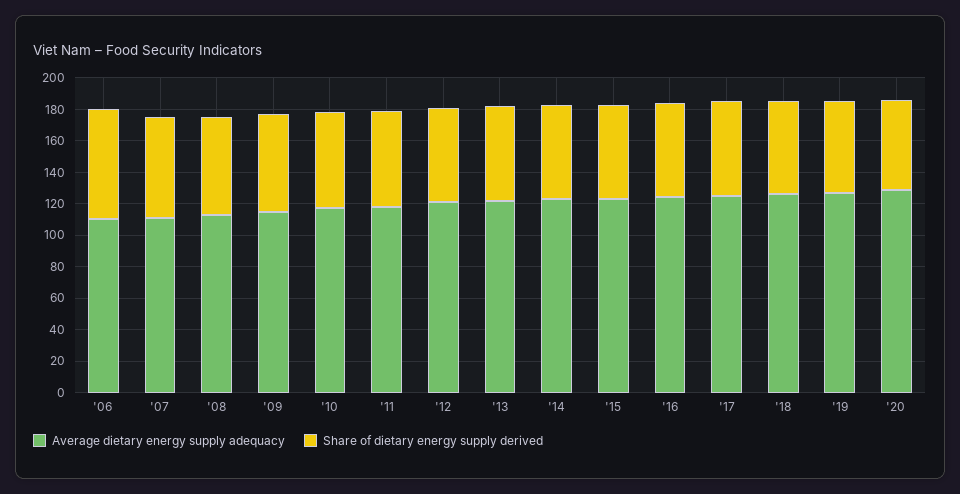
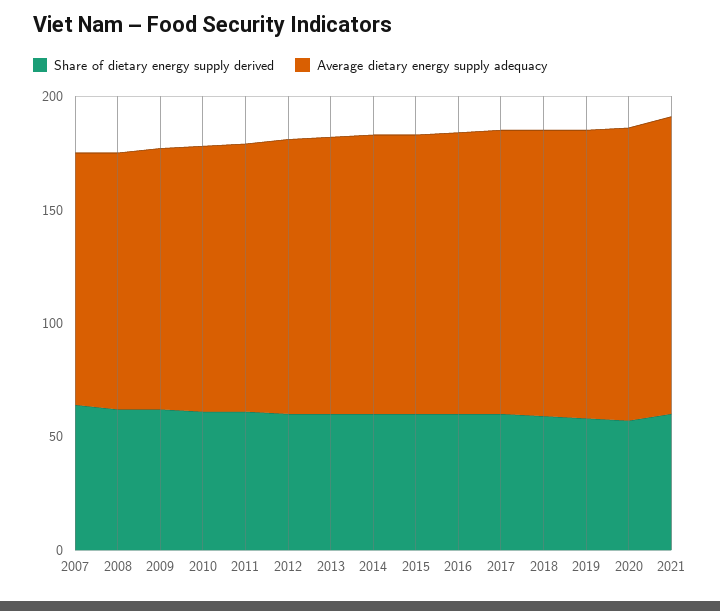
Average dietary energy supply adequacy, '06: 110 -> none
Share of dietary energy supply derived, '06: 70 -> none
Share of dietary energy supply derived, 2021: none -> 60
Average dietary energy supply adequacy, 2021: none -> 130

